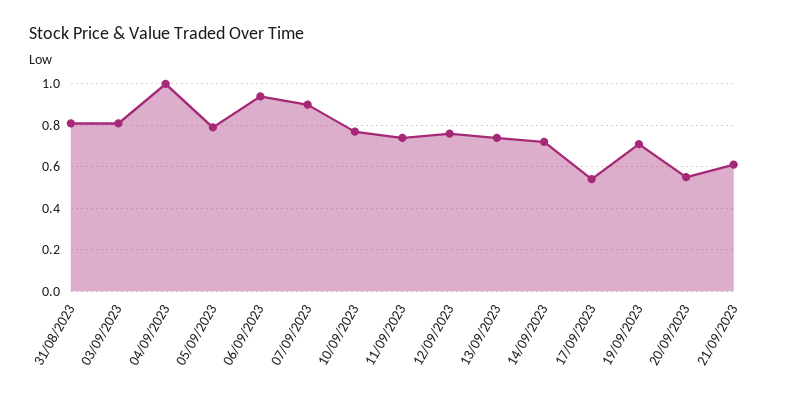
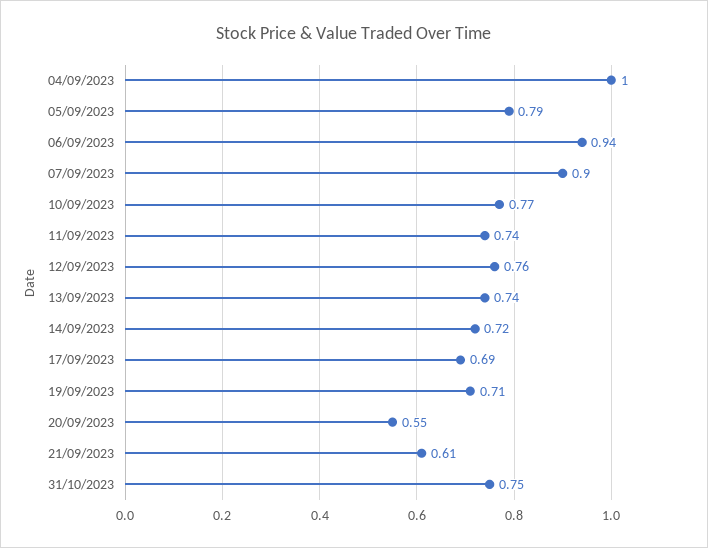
31/08/2023: 0.8 -> none
03/09/2023: 0.8 -> none
17/09/2023: 0.55 -> 0.69
31/10/2023: none -> 0.75

